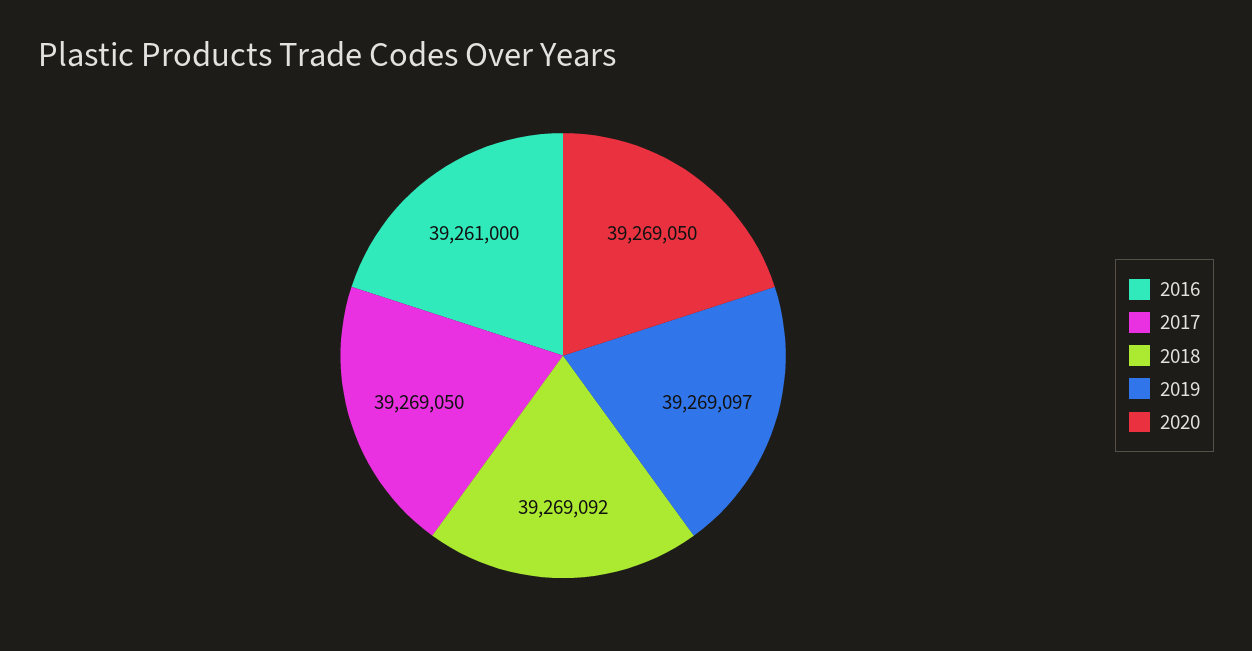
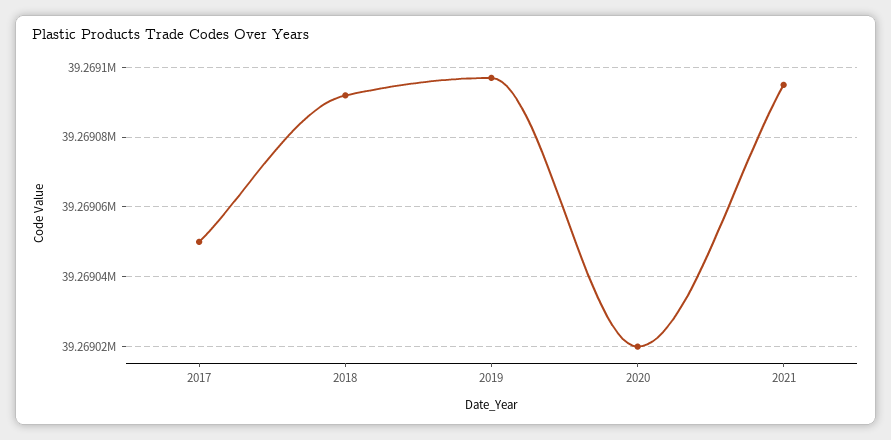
2016: 39261000 -> none
2020: 39269050 -> 39269020
2021: none -> 39269095

